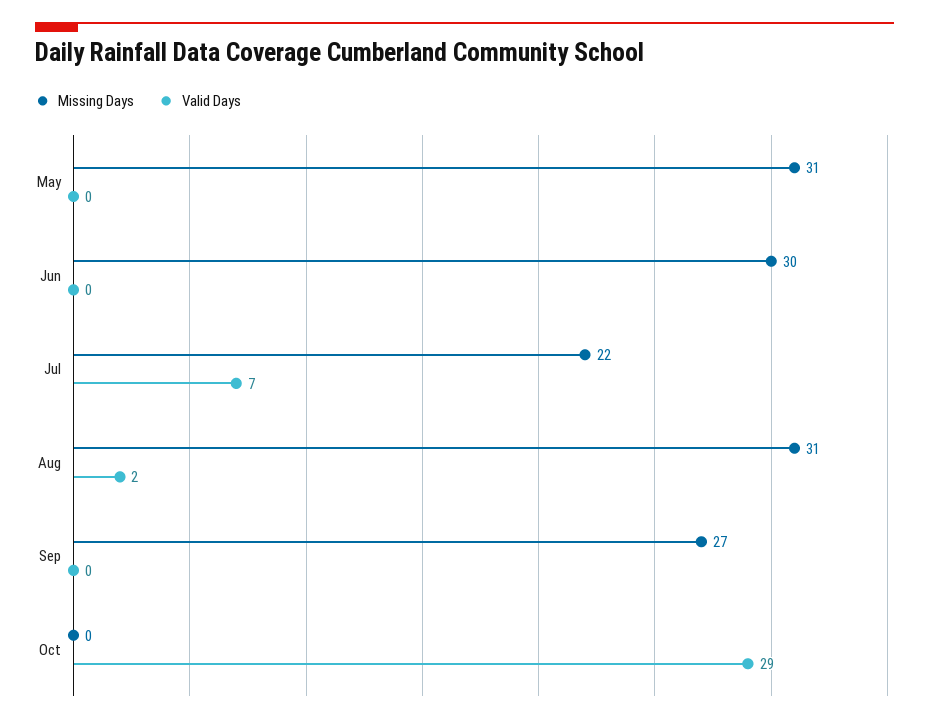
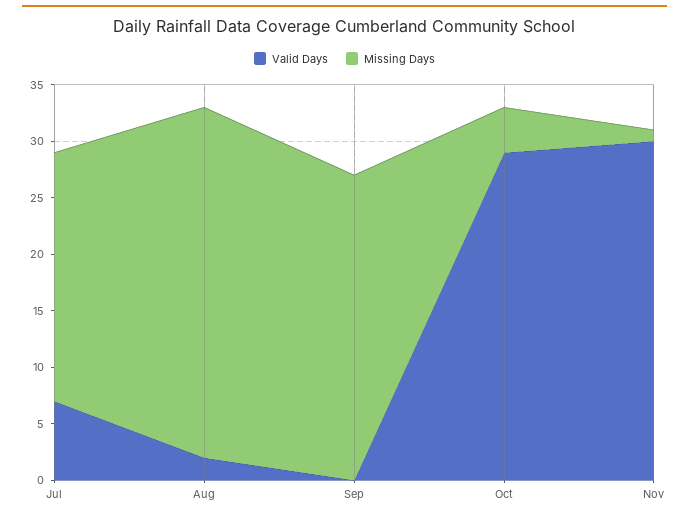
Missing Days, May: 31 -> none
Valid Days, May: 0 -> none
Missing Days, Jun: 30 -> none
Valid Days, Jun: 0 -> none
Missing Days, Oct: 0 -> 4
Valid Days, Nov: none -> 30
Missing Days, Nov: none -> 1

